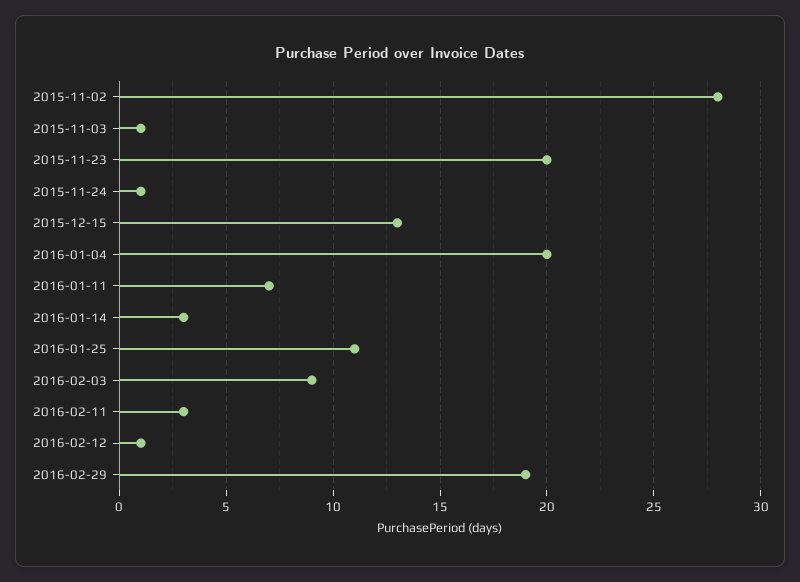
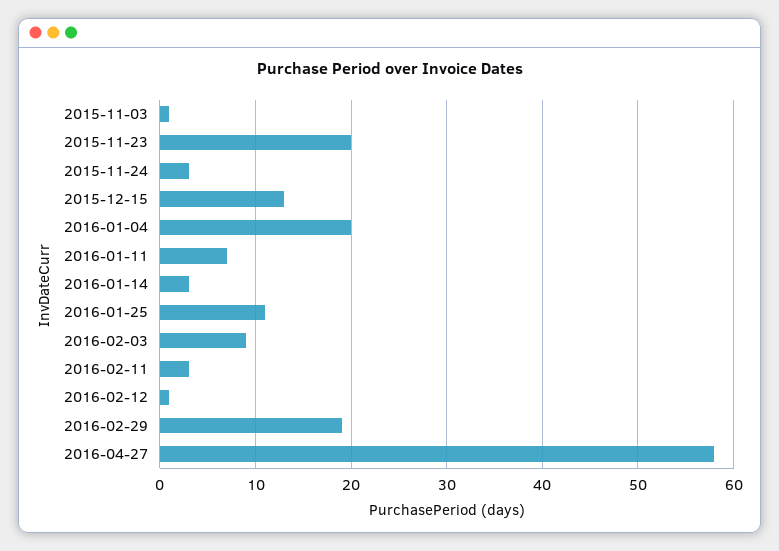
2015-11-02: 28 -> none
2015-11-24: 1 -> 3
2016-04-27: none -> 58

